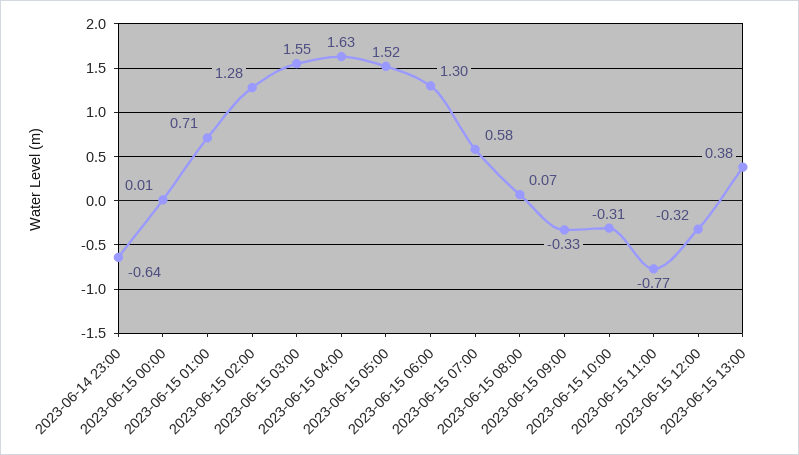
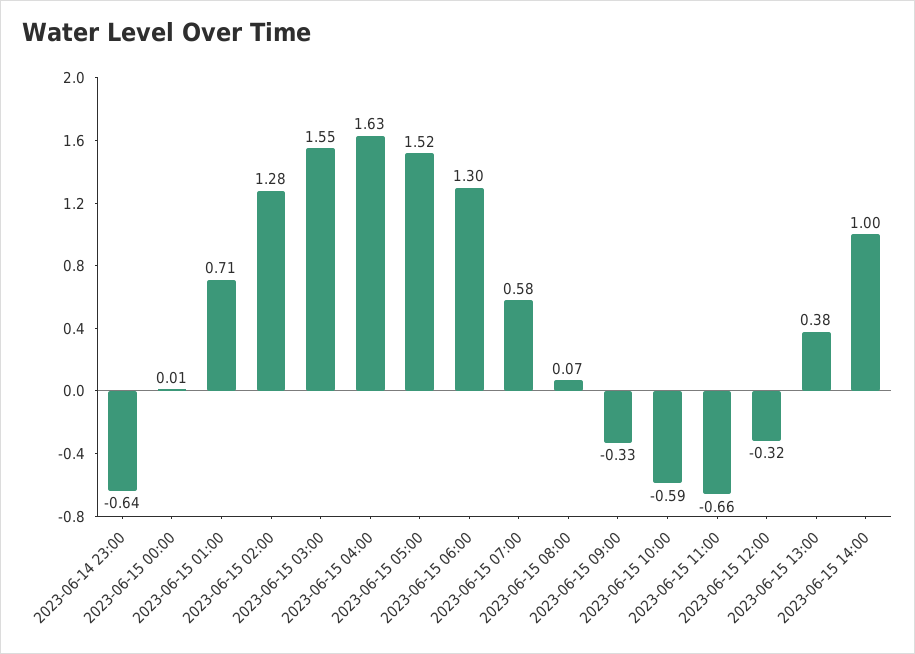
2023-06-15 10:00: -0.31 -> -0.59
2023-06-15 11:00: -0.77 -> -0.66
2023-06-15 14:00: none -> 1

